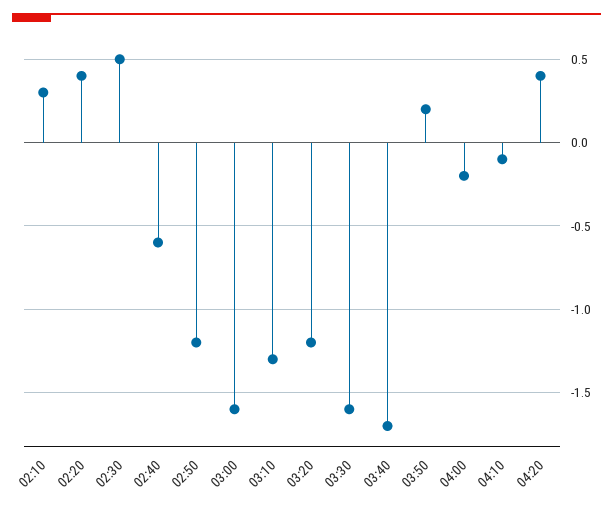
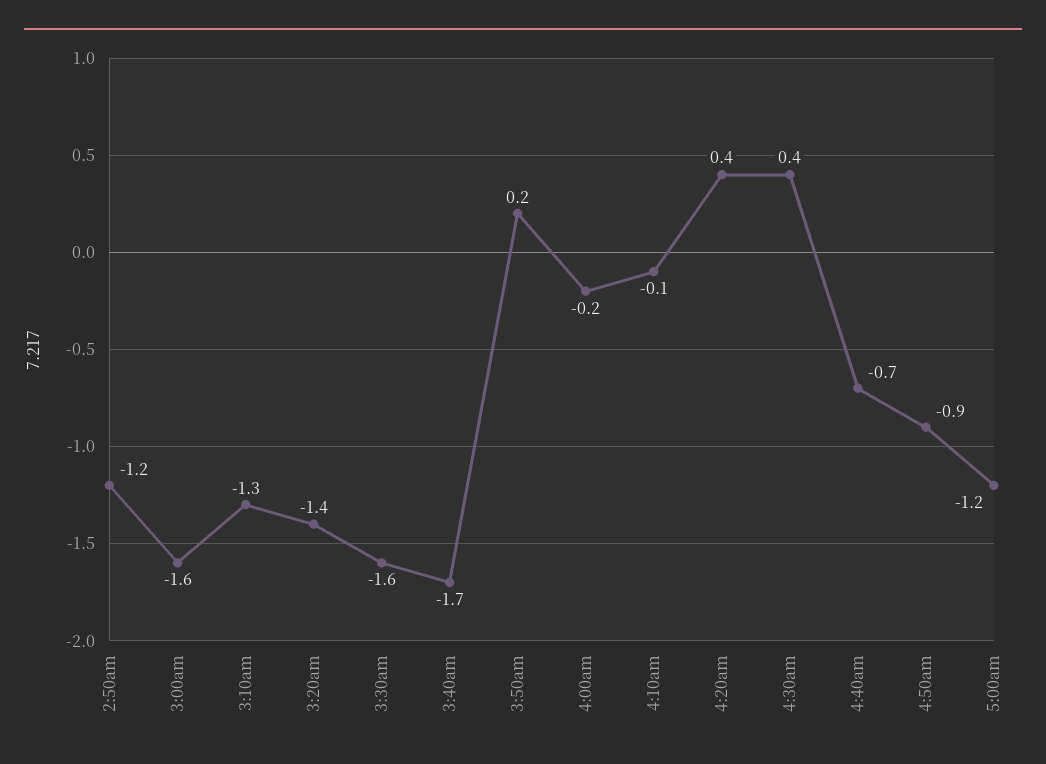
02:10: 0.3 -> none
02:20: 0.4 -> none
02:30: 0.5 -> none
02:40: -0.6 -> none
03:20: -1.2 -> -1.4
4:30am: none -> 0.4
4:40am: none -> -0.7
4:50am: none -> -0.9
5:00am: none -> -1.2

